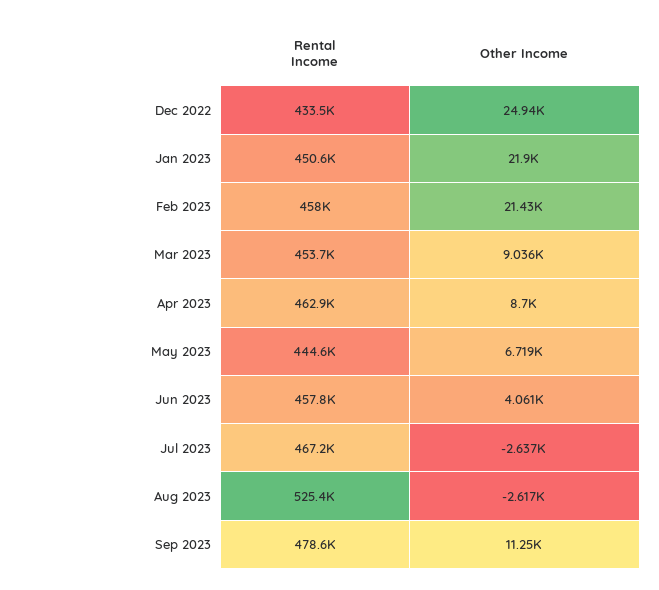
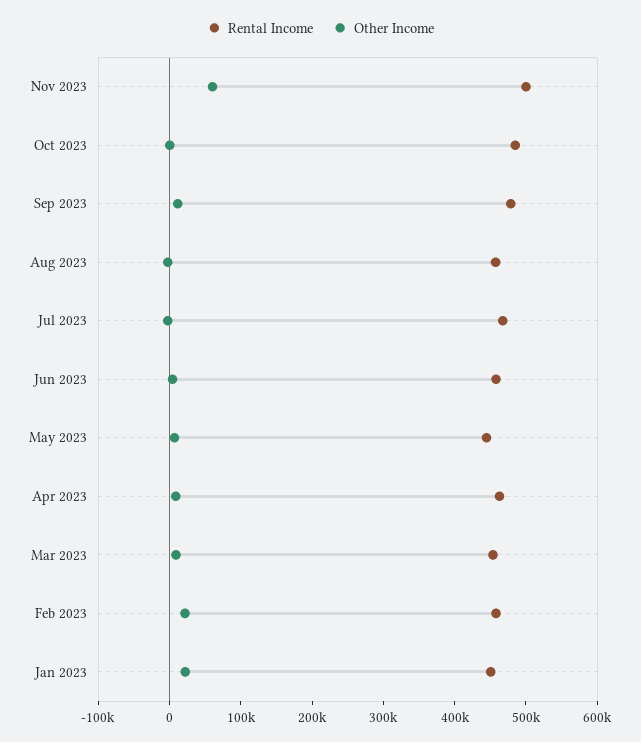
Rental Income, Dec 2022: 433500 -> none
Other Income, Dec 2022: 24940 -> none
Rental Income, Aug 2023: 525400 -> 460000
Rental Income, Nov 2023: none -> 500000
Other Income, Nov 2023: none -> 60000
Rental Income, Oct 2023: none -> 480000
Other Income, Oct 2023: none -> 0

